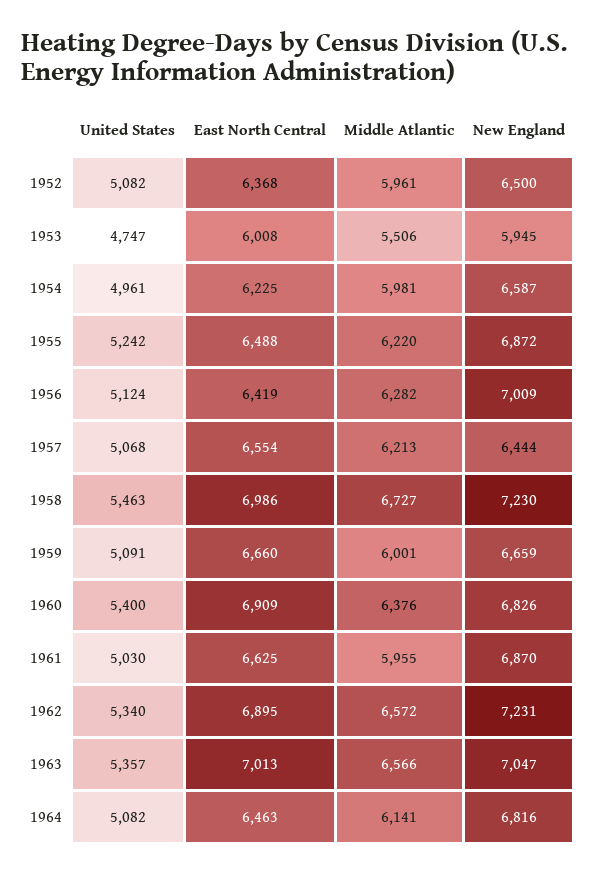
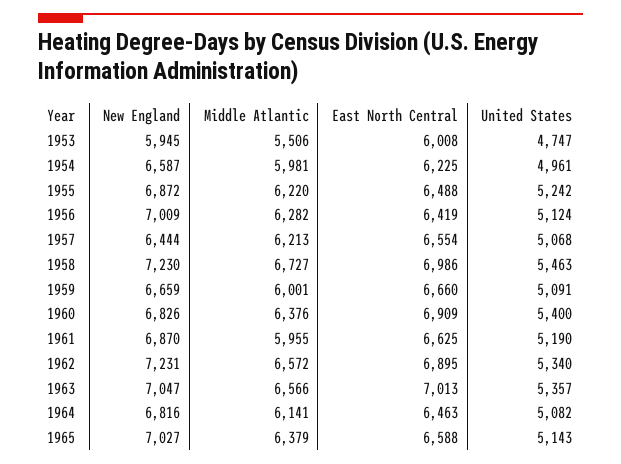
United States, 1952: 5082 -> none
East North Central, 1952: 6368 -> none
Middle Atlantic, 1952: 5961 -> none
New England, 1952: 6500 -> none
United States, 1961: 5030 -> 5190
New England, 1965: none -> 7027
Middle Atlantic, 1965: none -> 6379
East North Central, 1965: none -> 6588
United States, 1965: none -> 5143

